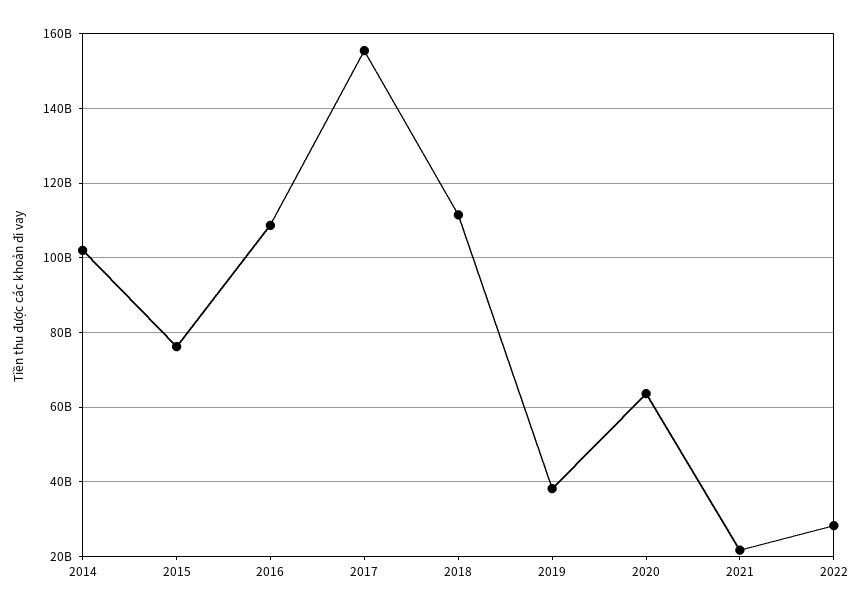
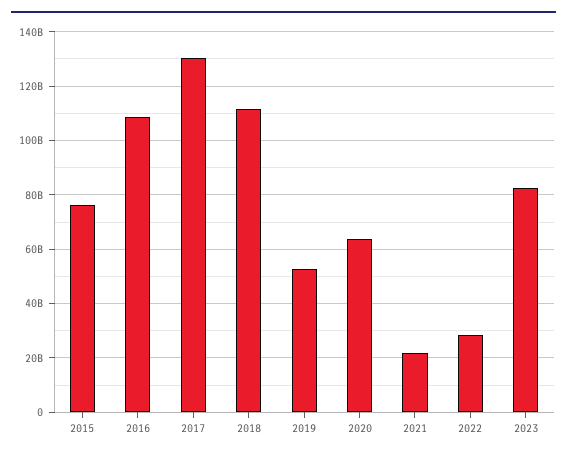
2014: 102000000000 -> none
2017: 156000000000 -> 130000000000
2019: 38000000000 -> 52500000000
2023: none -> 82500000000

